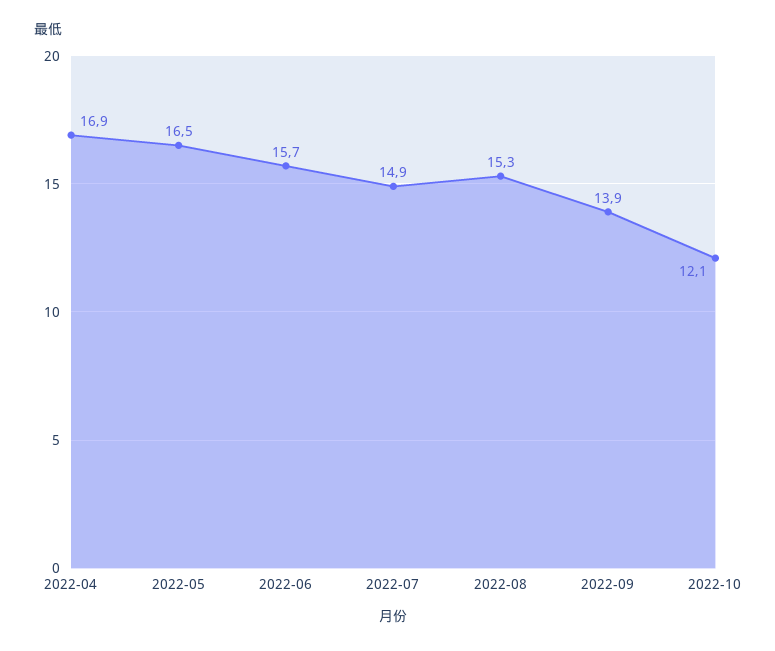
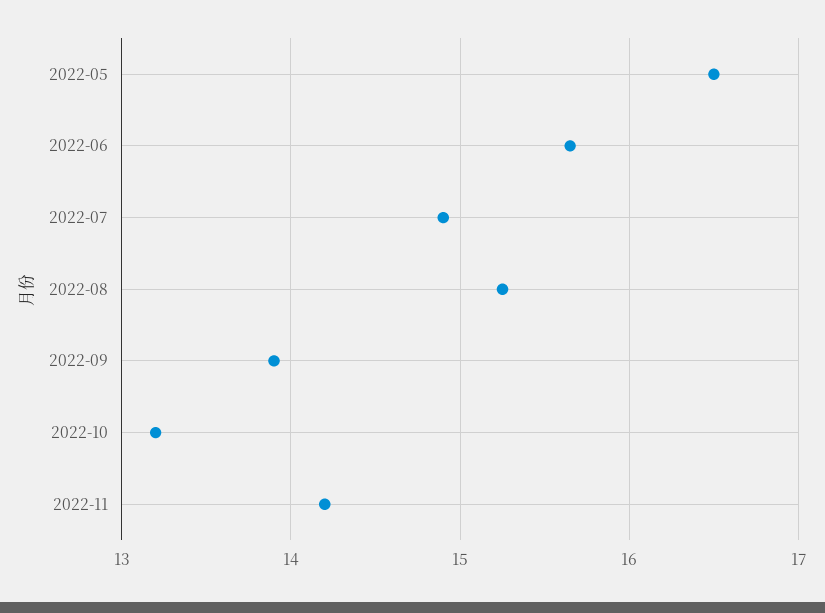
2022-04: 16.9 -> none
2022-10: 12.1 -> 13.2
2022-11: none -> 14.2

